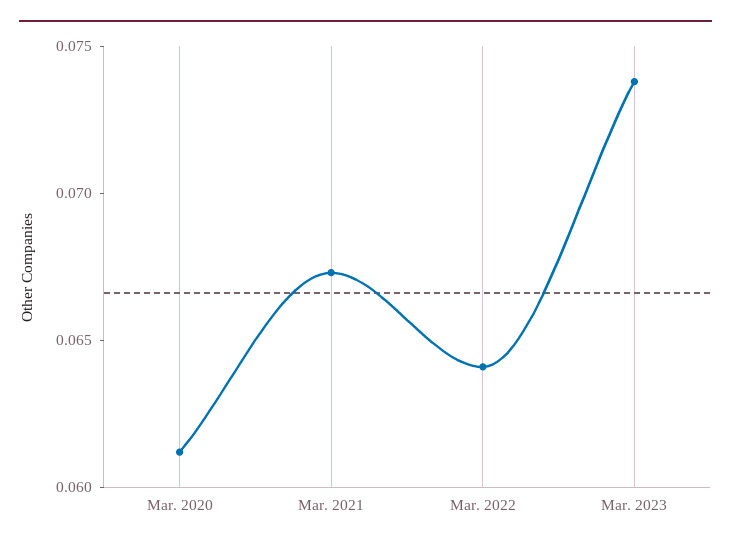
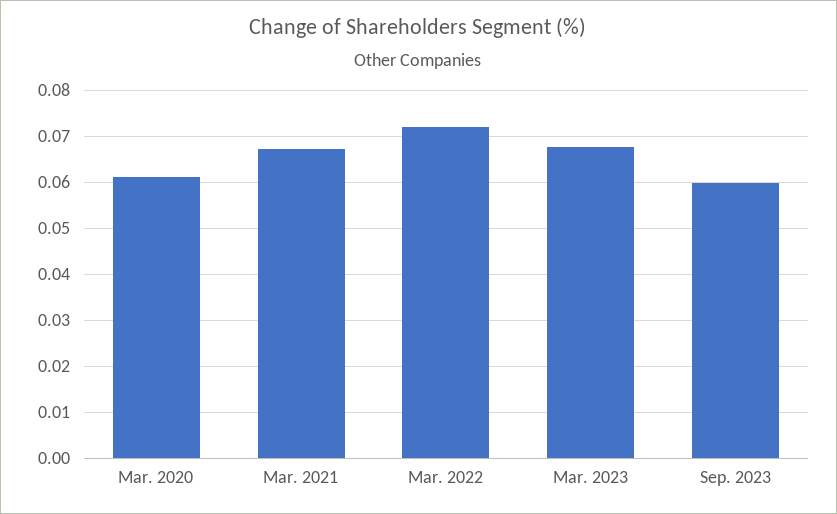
Mar. 2022: 0.064 -> 0.072
Mar. 2023: 0.074 -> 0.068
Sep. 2023: none -> 0.06

